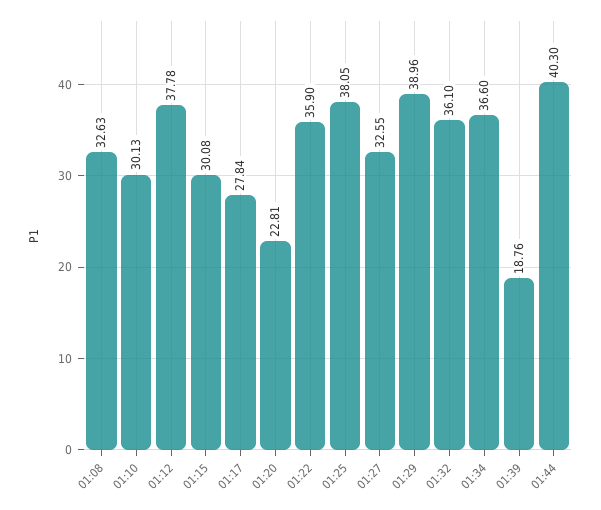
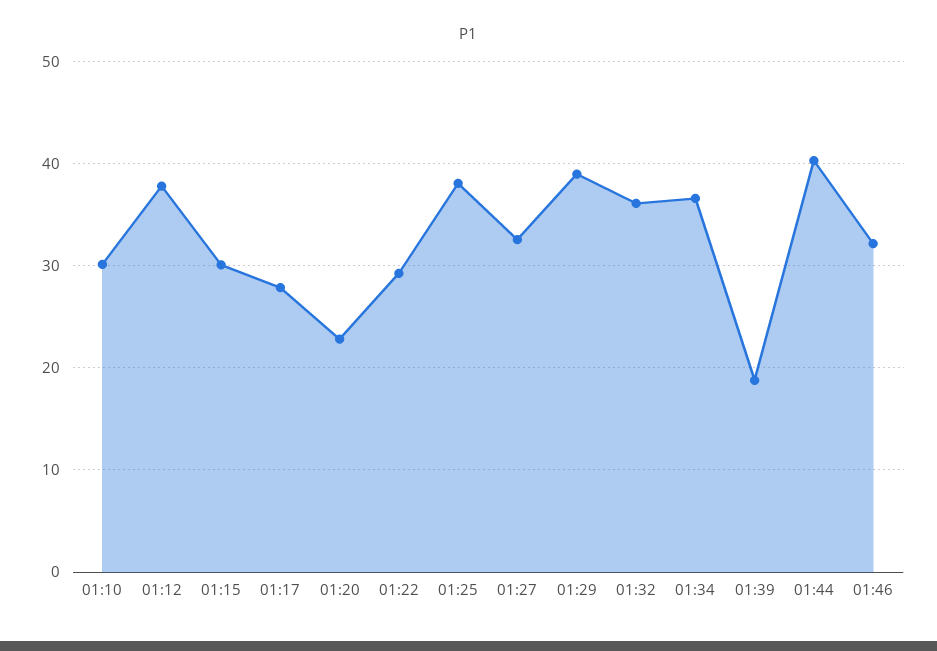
01:08: 32.63 -> none
01:22: 35.9 -> 29
01:46: none -> 32

